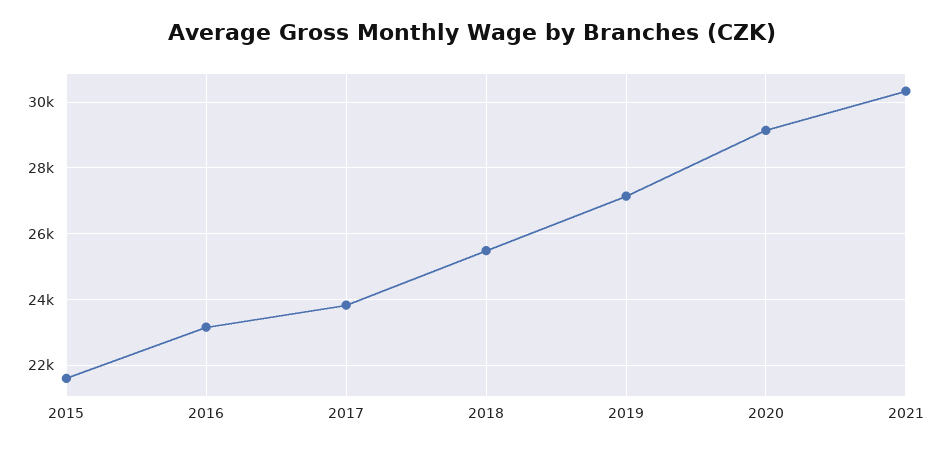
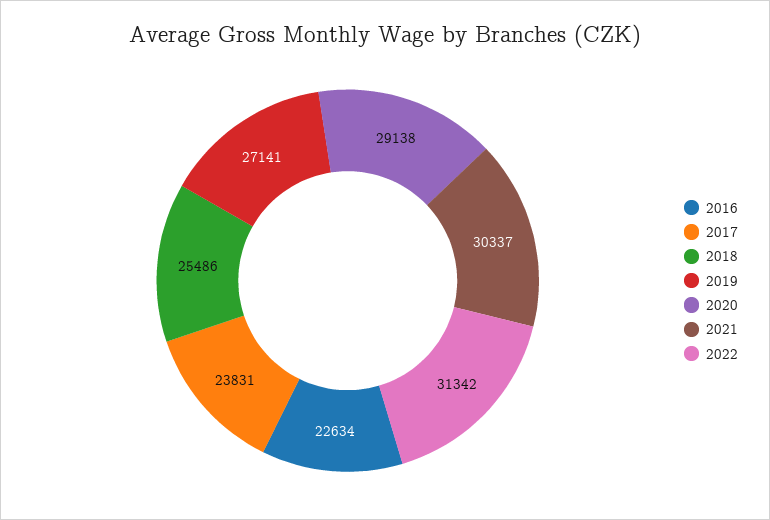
2015: 21600 -> none
2016: 23200 -> 22634
2022: none -> 31342

